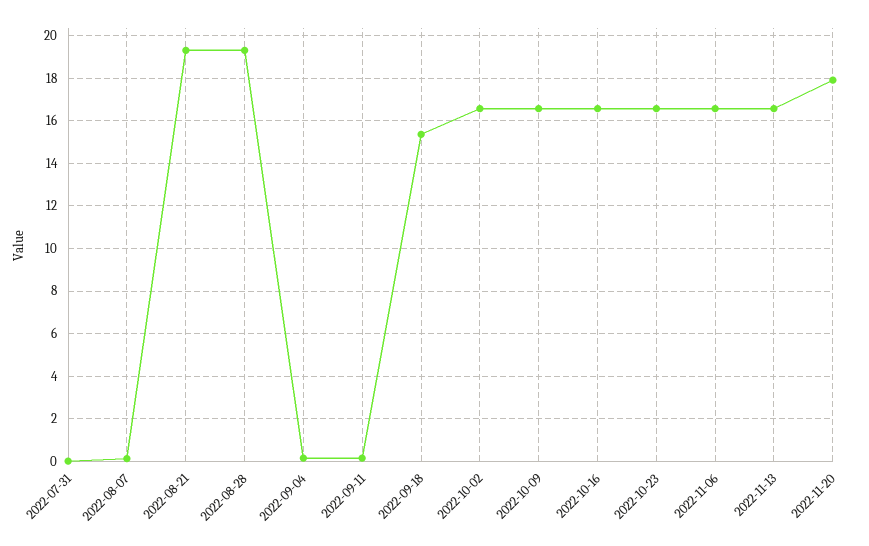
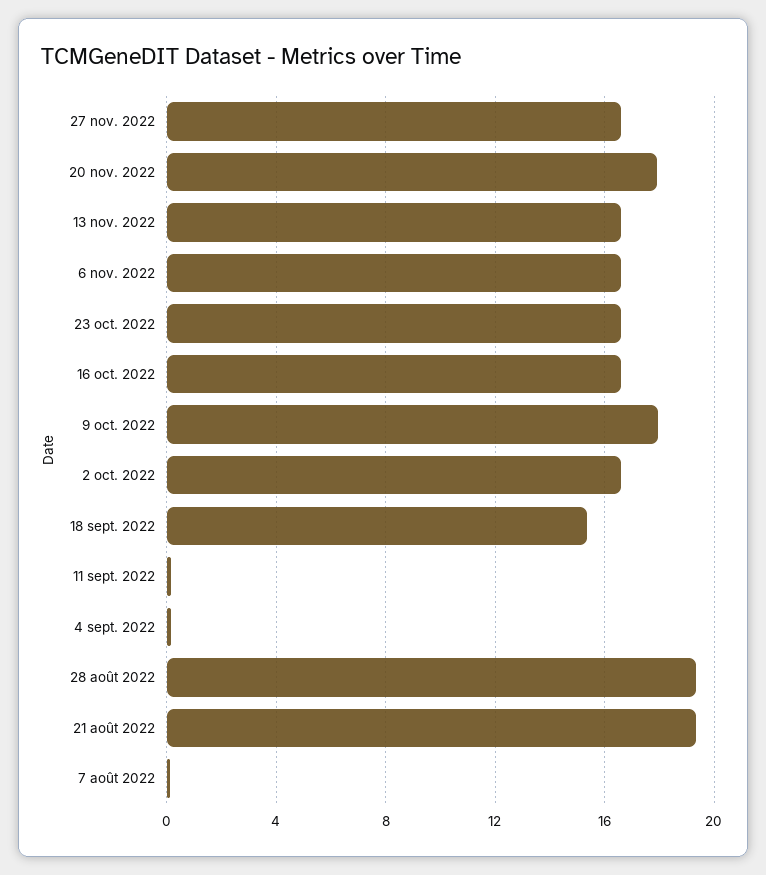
2022-07-31: 0 -> none
2022-10-09: 16.5 -> 18
27 nov. 2022: none -> 16.5

